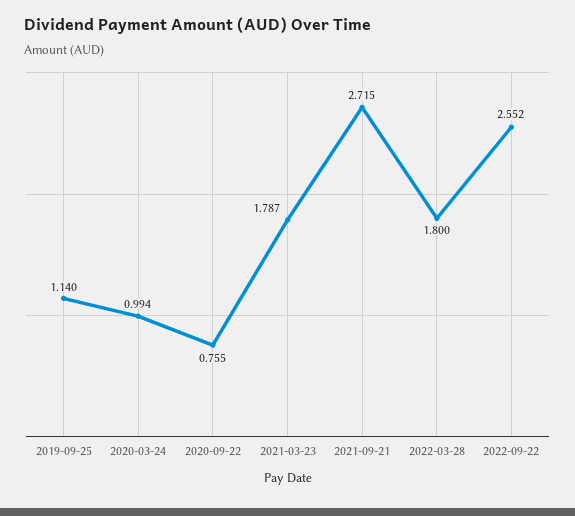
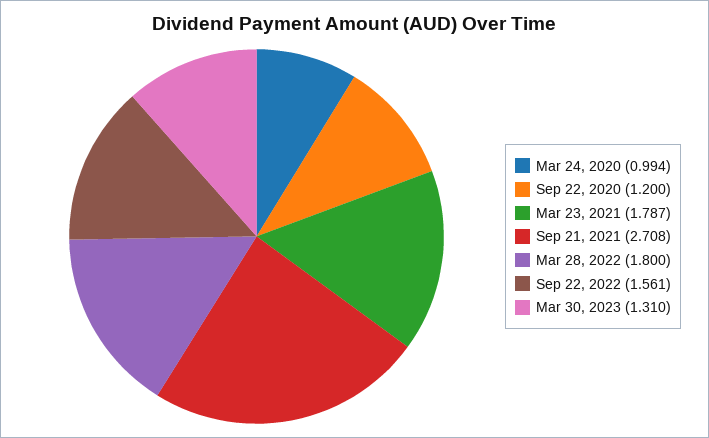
2019-09-25: 1.14 -> none
2020-09-22: 0.755 -> 1.2
2021-09-21: 2.715 -> 2.708
2022-09-22: 2.552 -> 1.561
Mar 30, 2023: none -> 1.31

